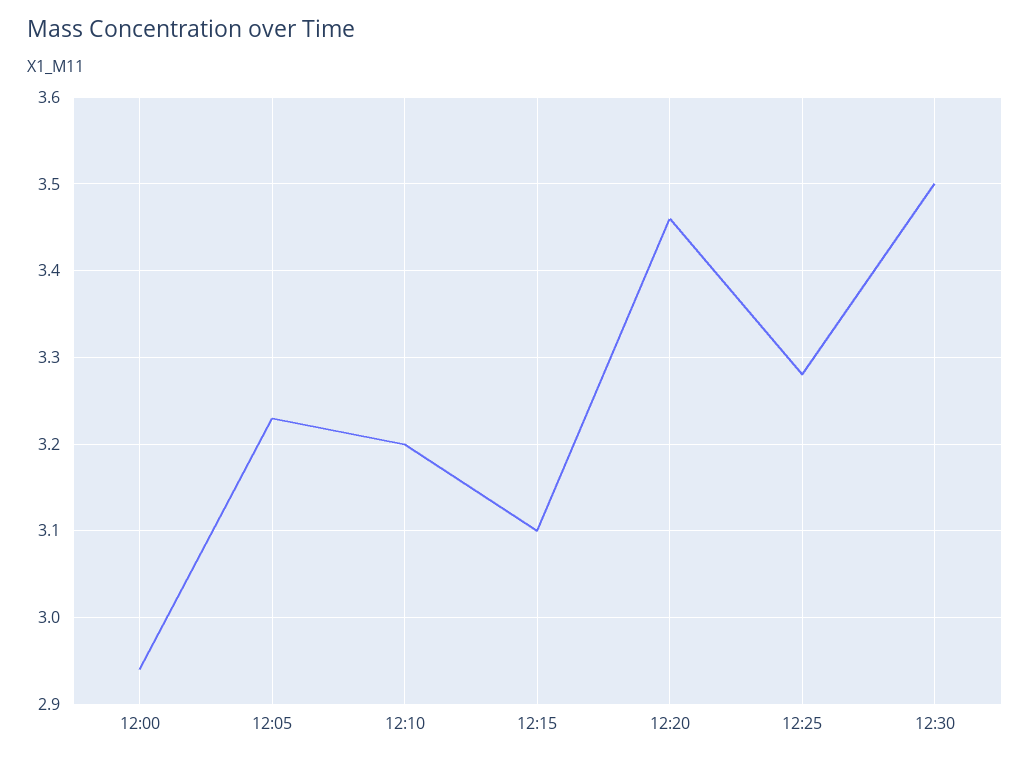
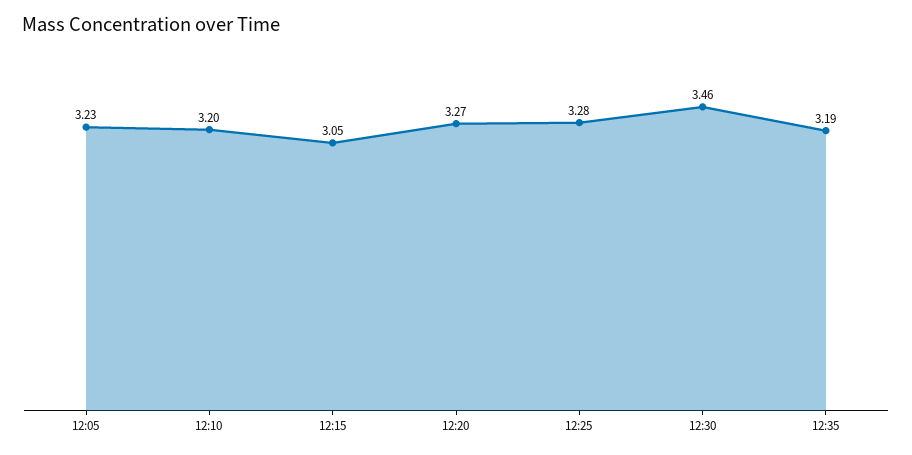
12:00: 2.94 -> none
12:15: 3.1 -> 3.05
12:20: 3.46 -> 3.27
12:30: 3.5 -> 3.46
12:35: none -> 3.19

